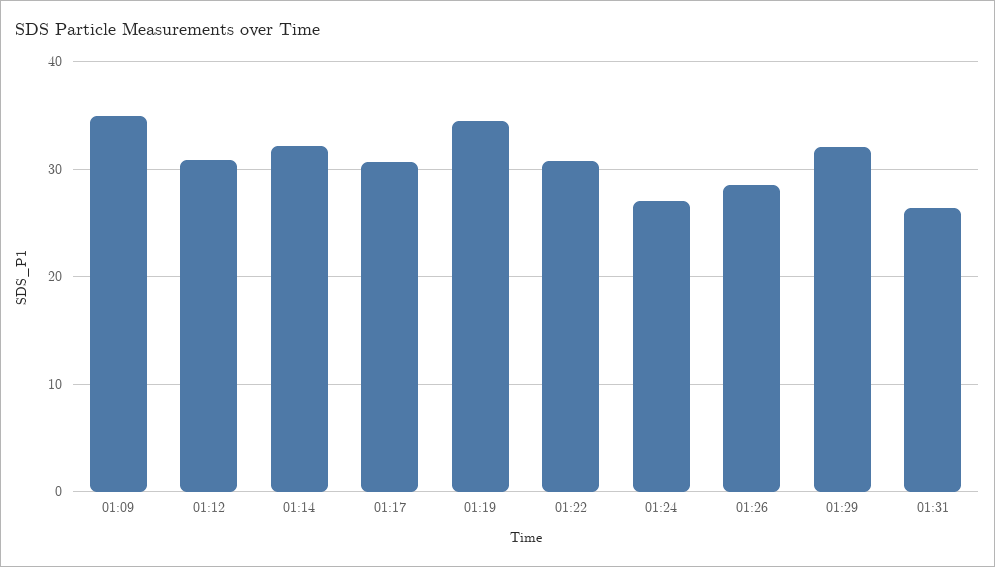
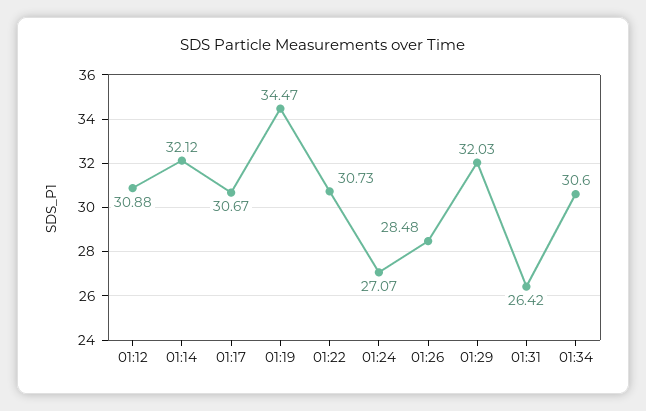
01:09: 35 -> none
01:34: none -> 30.6

